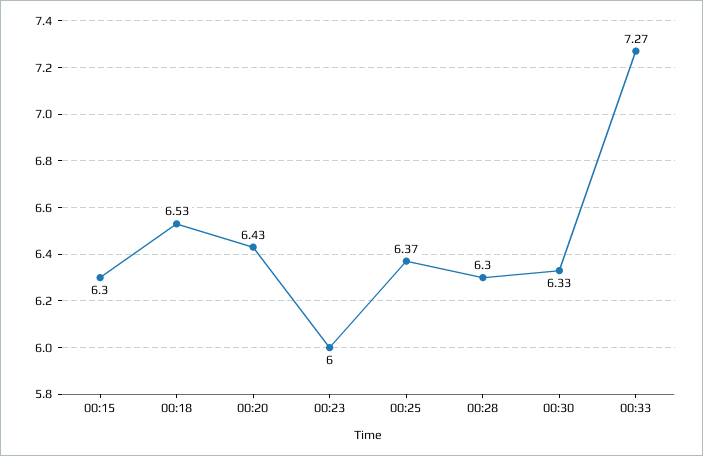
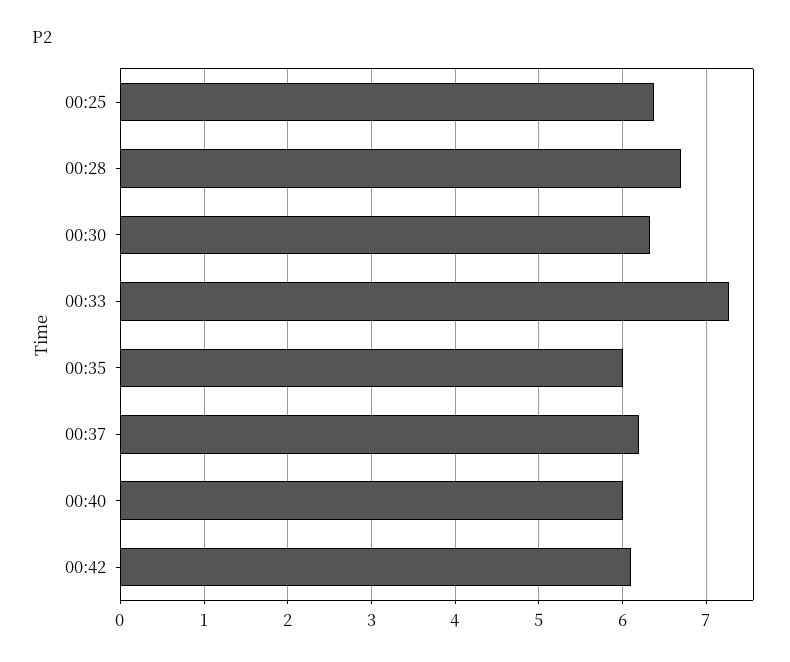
00:15: 6.3 -> none
00:18: 6.53 -> none
00:20: 6.43 -> none
00:23: 6 -> none
00:28: 6.3 -> 6.7
00:35: none -> 6
00:37: none -> 6.2
00:40: none -> 6
00:42: none -> 6.1

